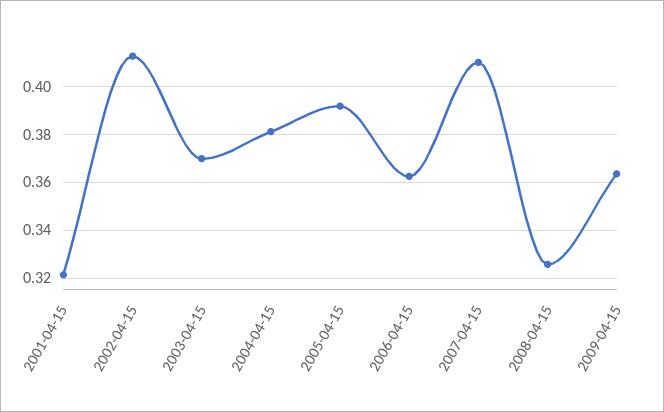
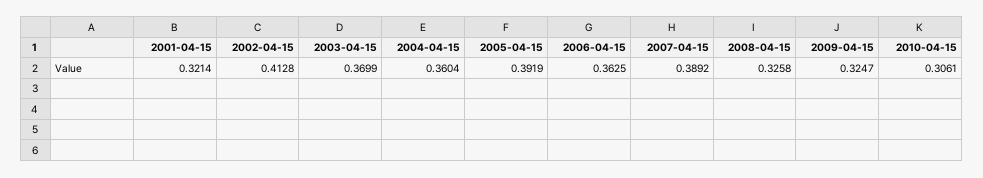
2004-04-15: 0.38 -> 0.3604
2007-04-15: 0.41 -> 0.3892
2009-04-15: 0.365 -> 0.3247
2010-04-15: none -> 0.3061

